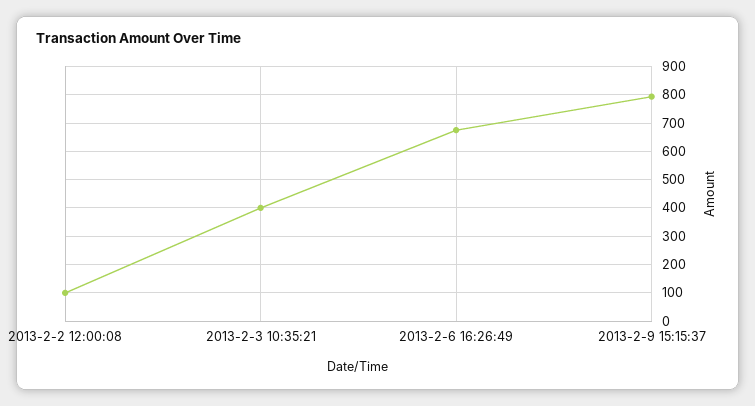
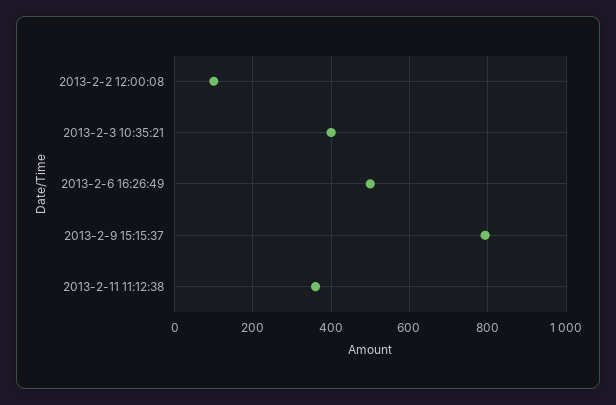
2013-2-6 16:26:49: 675 -> 500
2013-2-11 11:12:38: none -> 360

